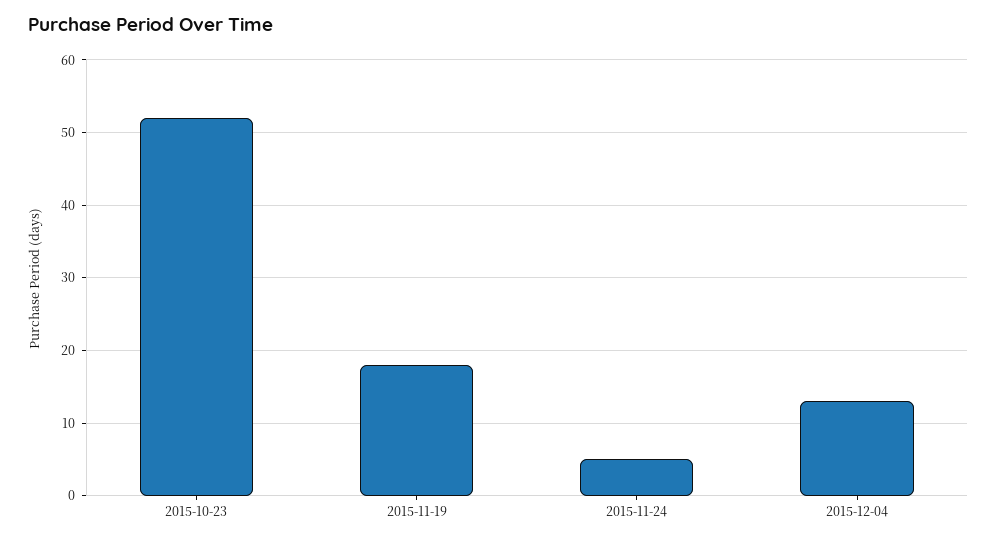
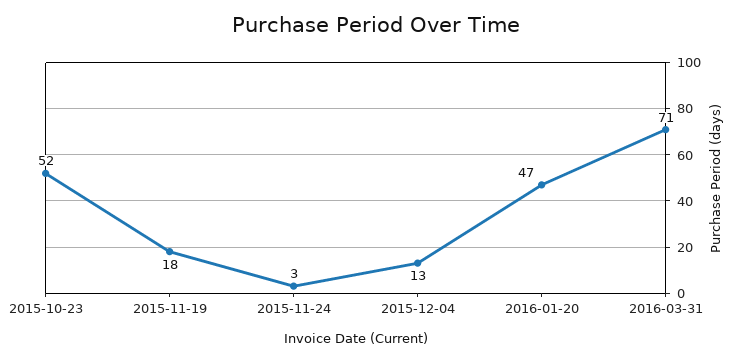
2015-11-24: 5 -> 3
2016-01-20: none -> 47
2016-03-31: none -> 71

